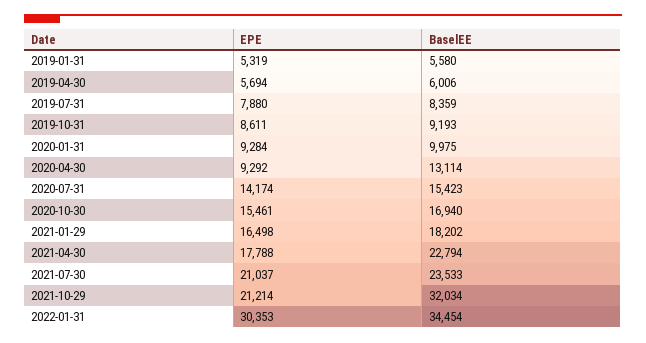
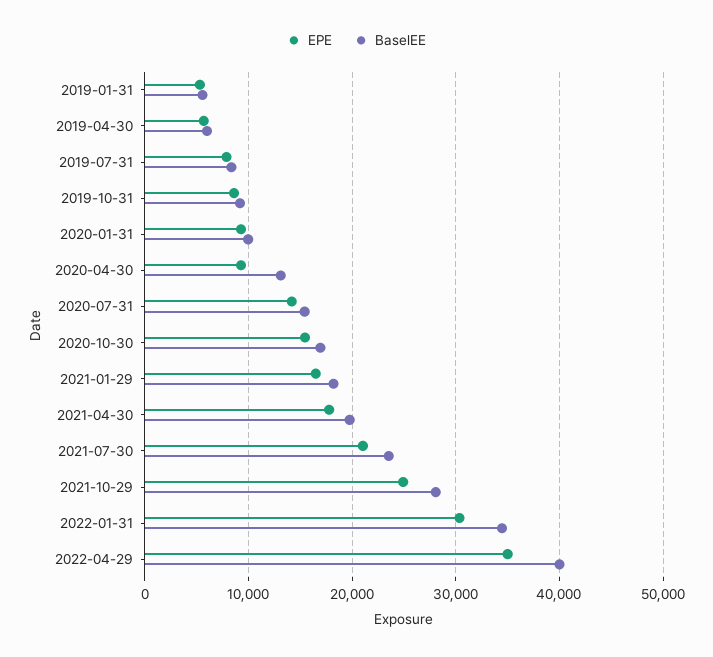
BaselEE, 2021-04-30: 22794 -> 20000
EPE, 2021-10-29: 21214 -> 25000
BaselEE, 2021-10-29: 32034 -> 28000
EPE, 2022-04-29: none -> 35000
BaselEE, 2022-04-29: none -> 40000

